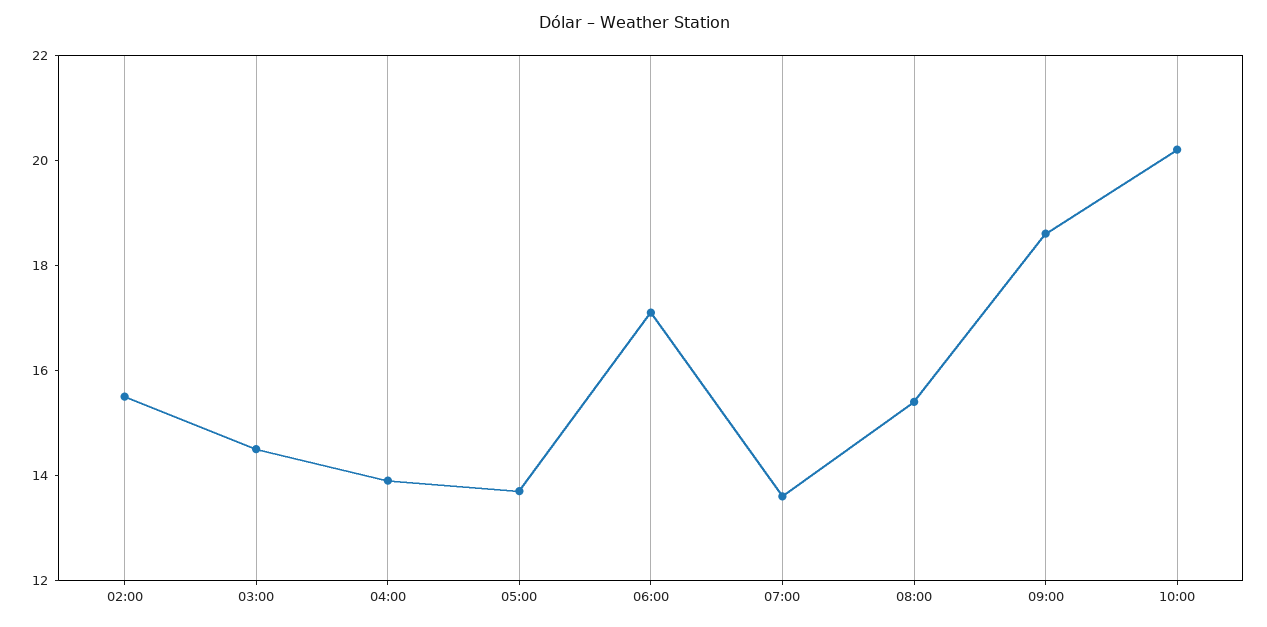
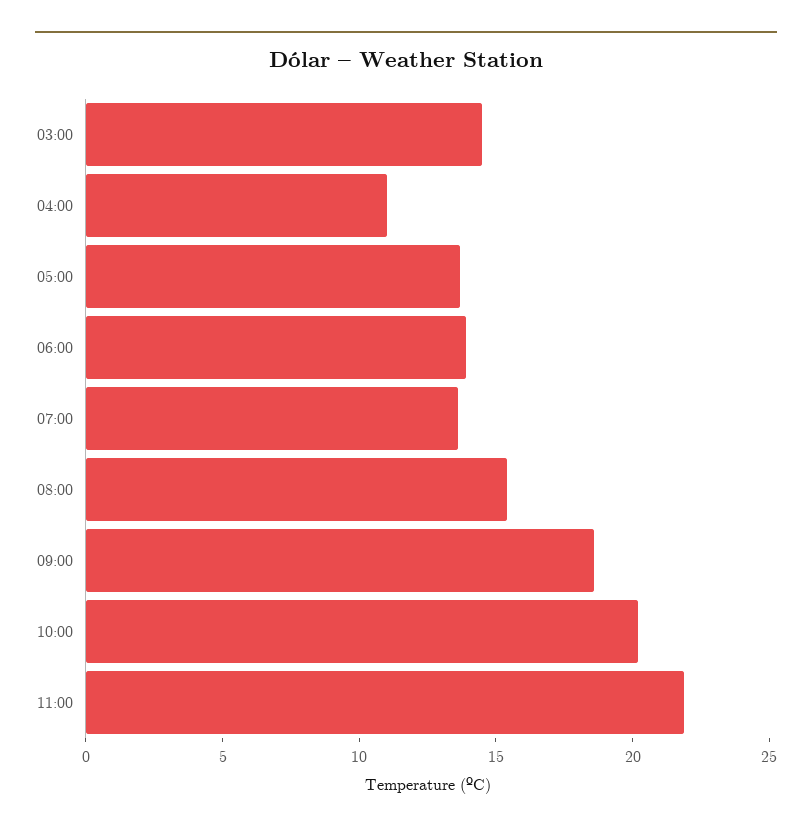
02:00: 15.5 -> none
04:00: 14 -> 11
06:00: 17 -> 14
11:00: none -> 22

